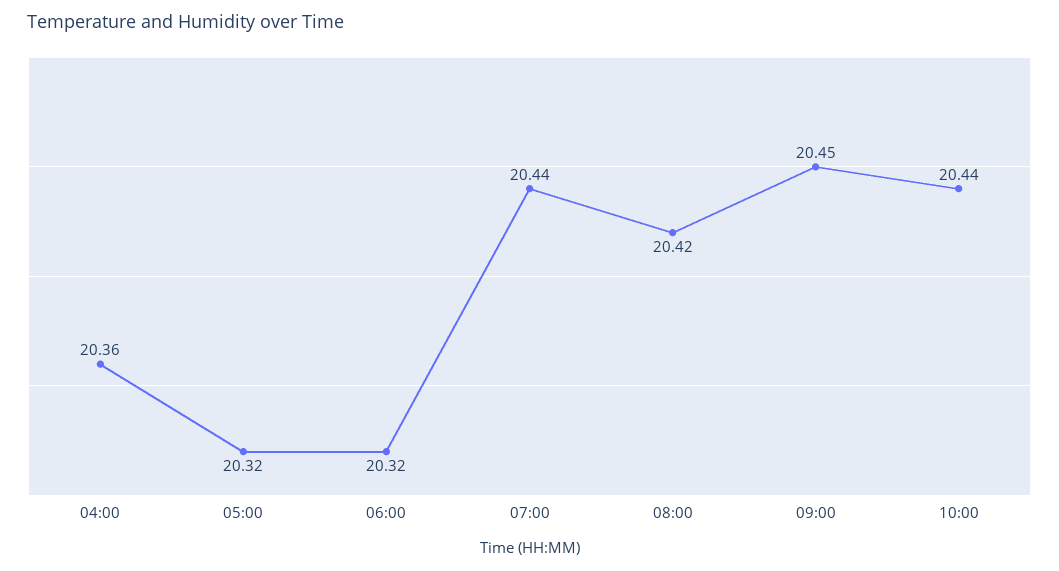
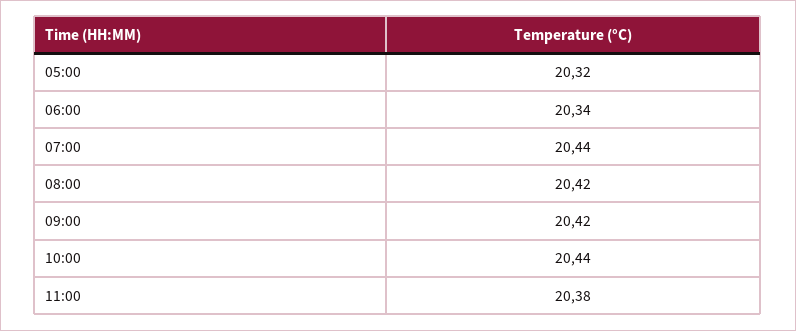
04:00: 20.36 -> none
06:00: 20.32 -> 20.34
09:00: 20.45 -> 20.42
11:00: none -> 20.38

